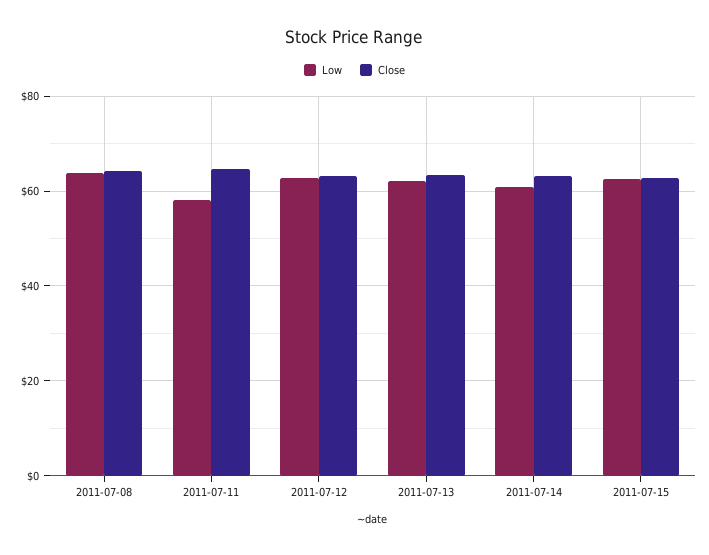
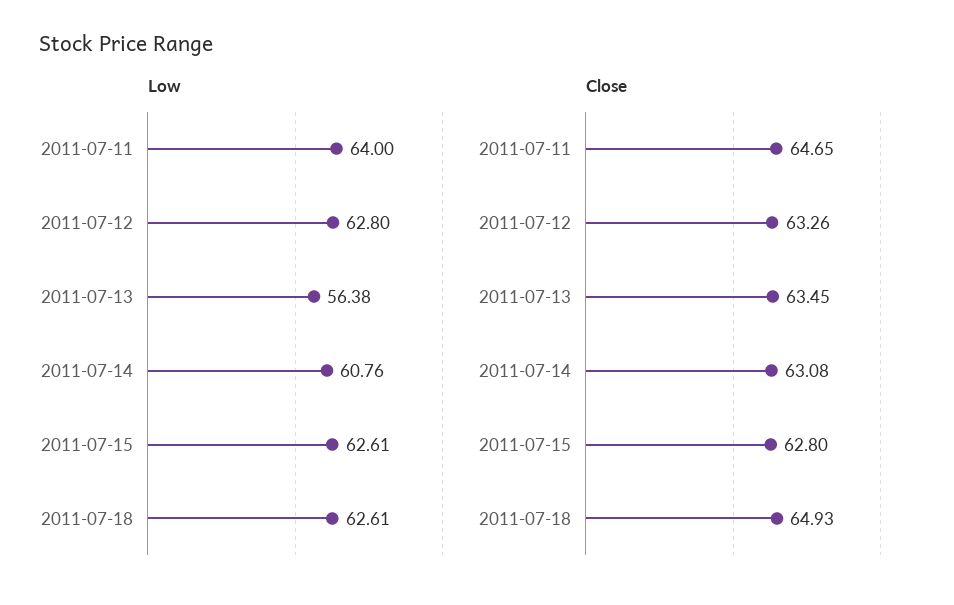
Low, 2011-07-08: 64 -> none
Close, 2011-07-08: 64 -> none
Low, 2011-07-11: 58 -> 64
Low, 2011-07-13: 62 -> 56.38
Low, 2011-07-18: none -> 62.61
Close, 2011-07-18: none -> 64.93

